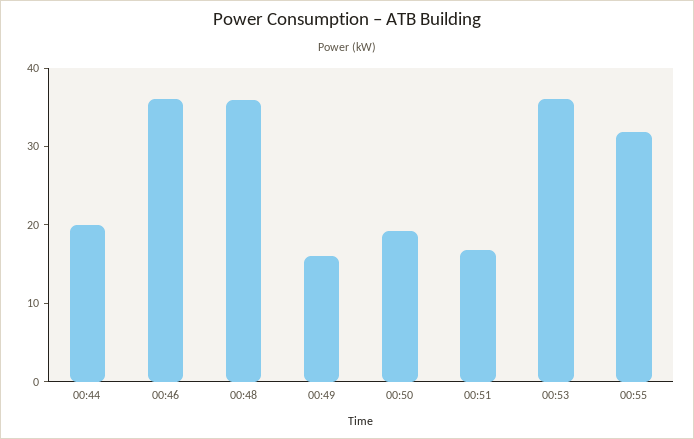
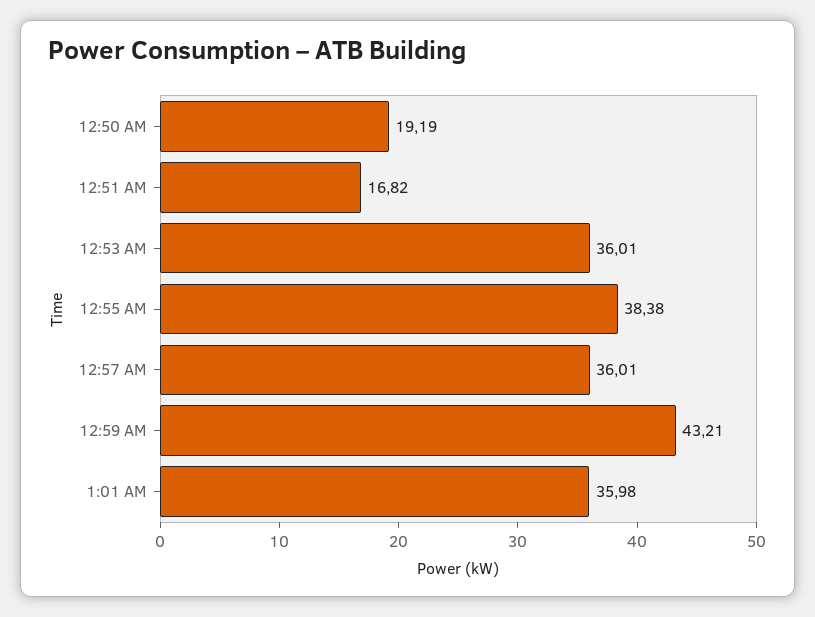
00:44: 20 -> none
00:46: 36 -> none
00:48: 36 -> none
00:49: 16 -> none
00:55: 32 -> 38.38
12:57 AM: none -> 36.01
12:59 AM: none -> 43.21
1:01 AM: none -> 35.98

